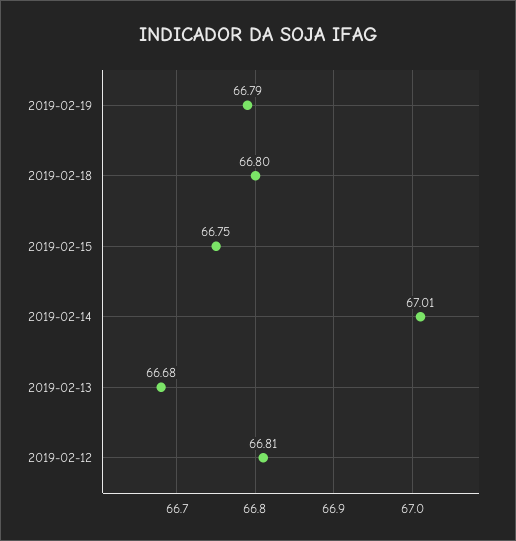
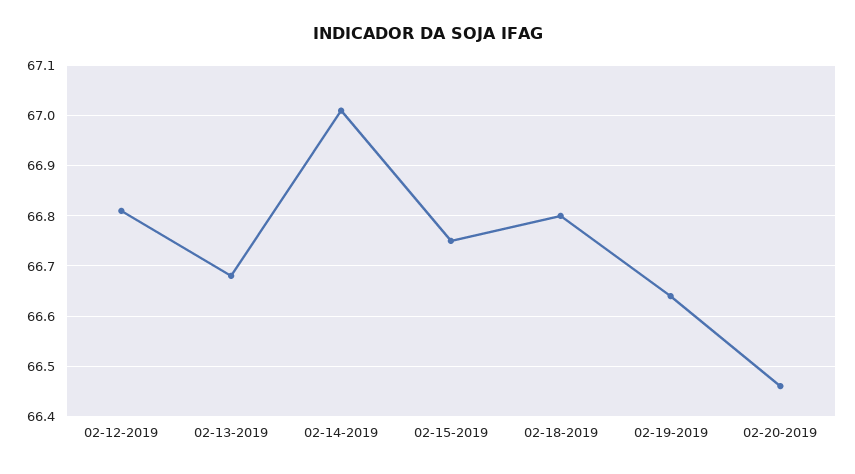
2019-02-19: 66.79 -> 66.65
02-20-2019: none -> 66.45

